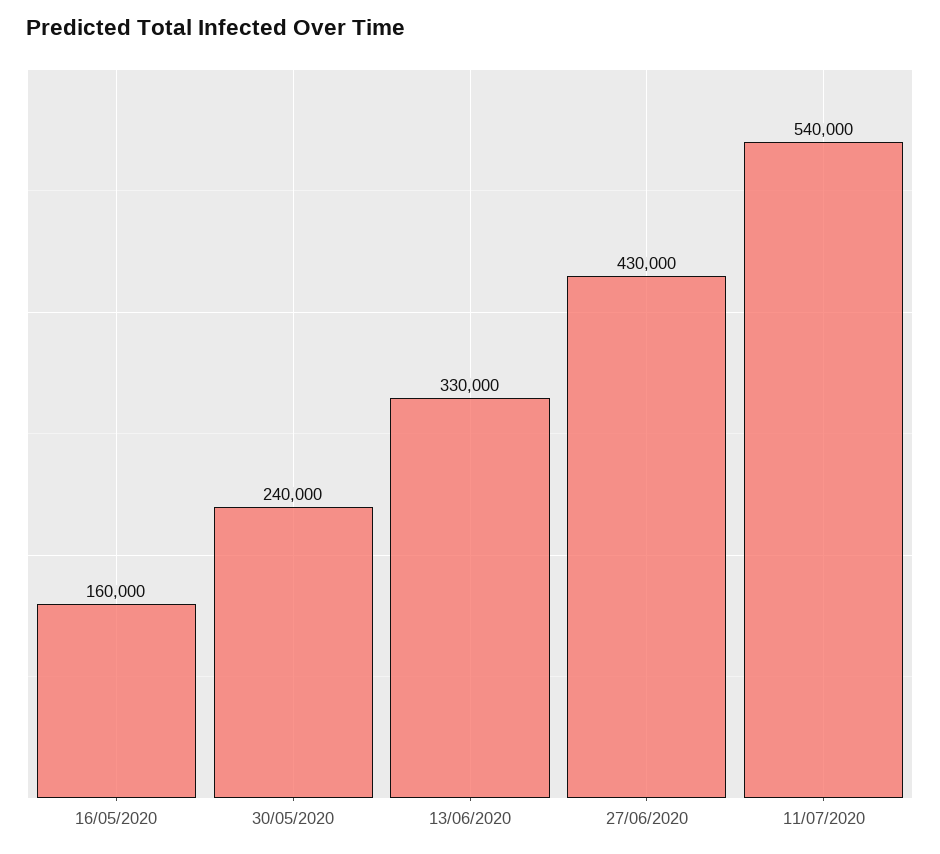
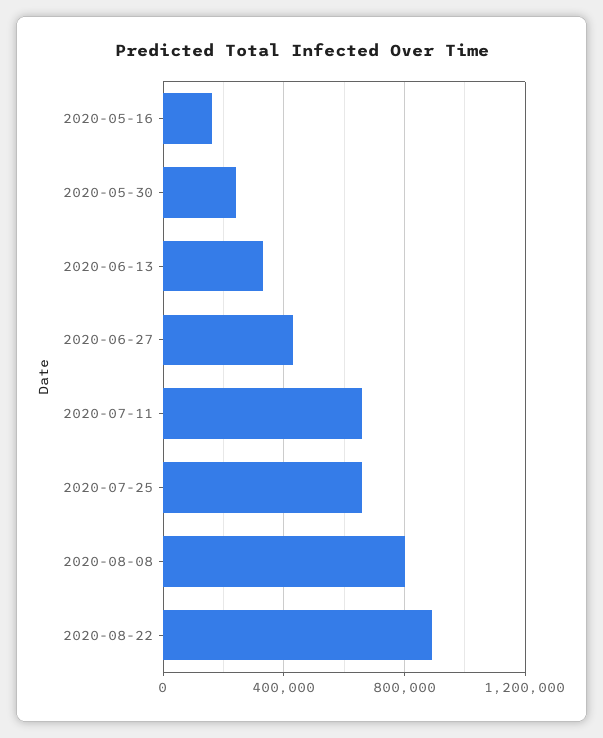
11/07/2020: 540000 -> 650000
2020-07-25: none -> 650000
2020-08-08: none -> 800000
2020-08-22: none -> 900000

